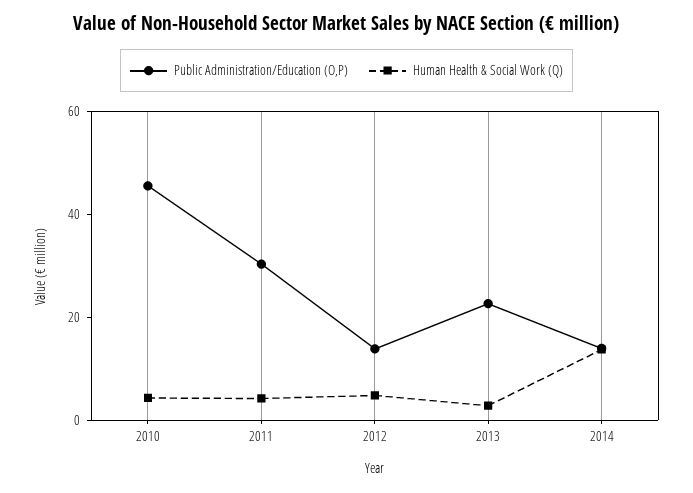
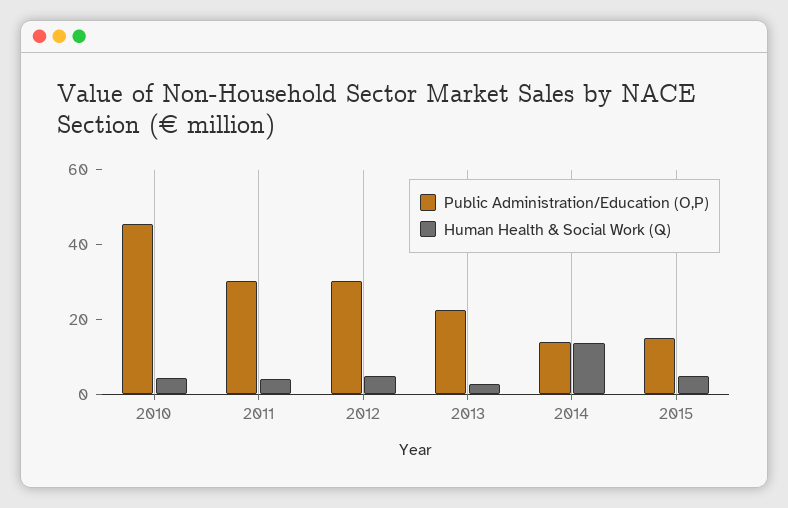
Public Administration/Education (O,P), 2012: 15 -> 30
Public Administration/Education (O,P), 2015: none -> 15
Human Health & Social Work (Q), 2015: none -> 5

